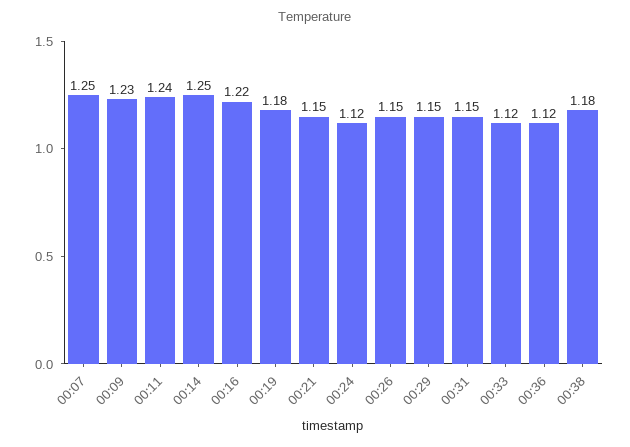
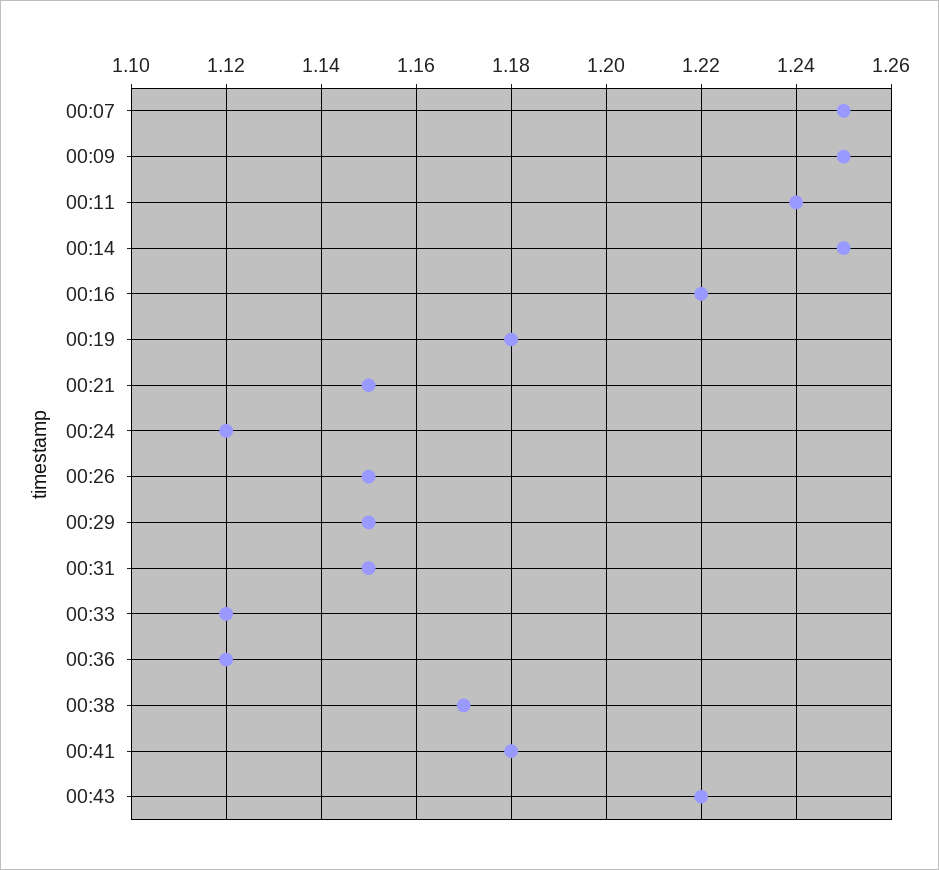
00:09: 1.23 -> 1.25
00:38: 1.18 -> 1.17
00:41: none -> 1.18
00:43: none -> 1.22

